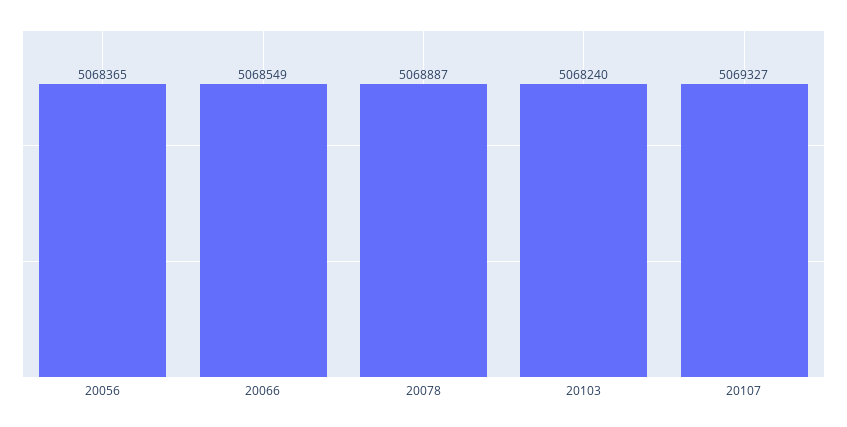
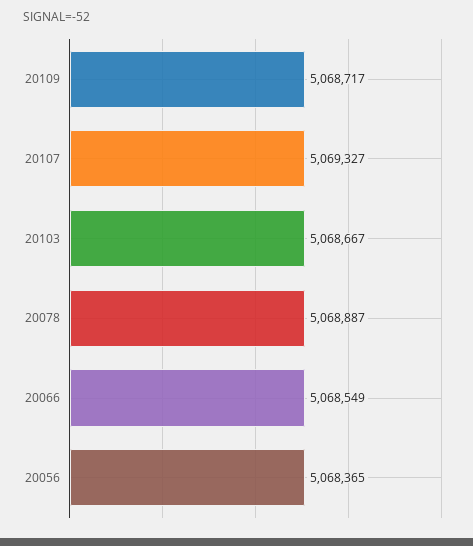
20103: 5068240 -> 5068667
20109: none -> 5068717

